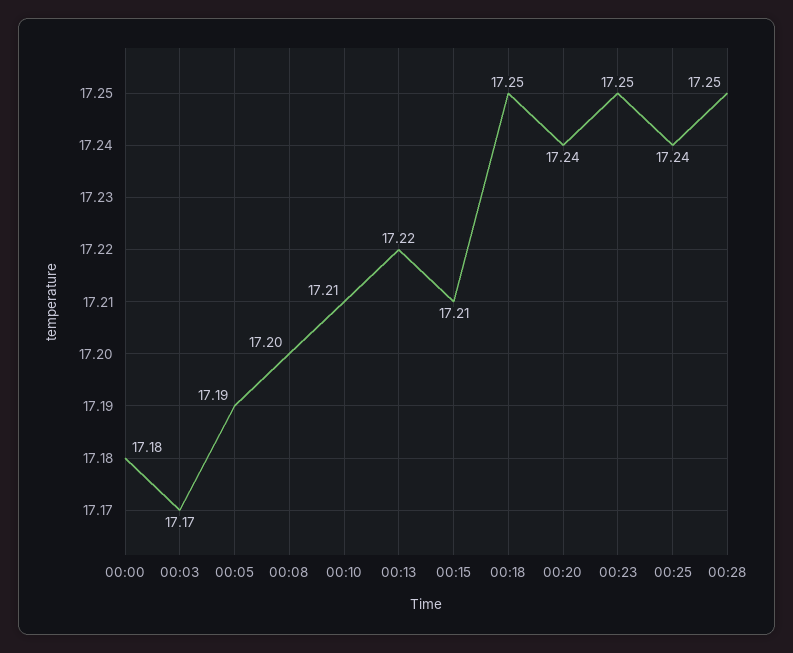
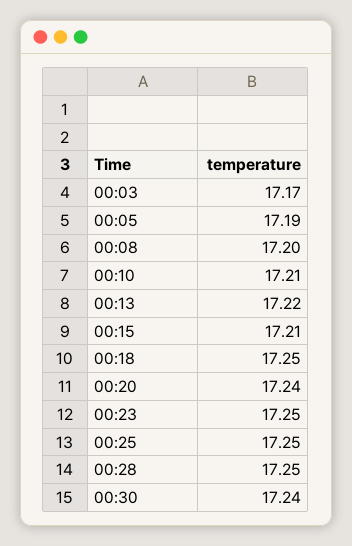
00:00: 17.18 -> none
00:25: 17.24 -> 17.25
00:30: none -> 17.24

